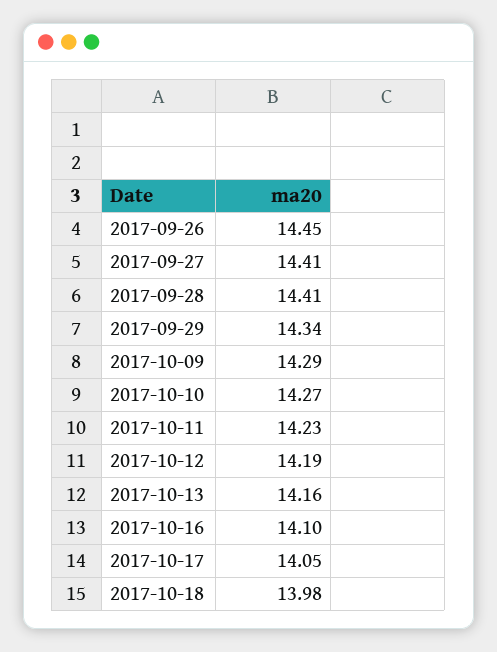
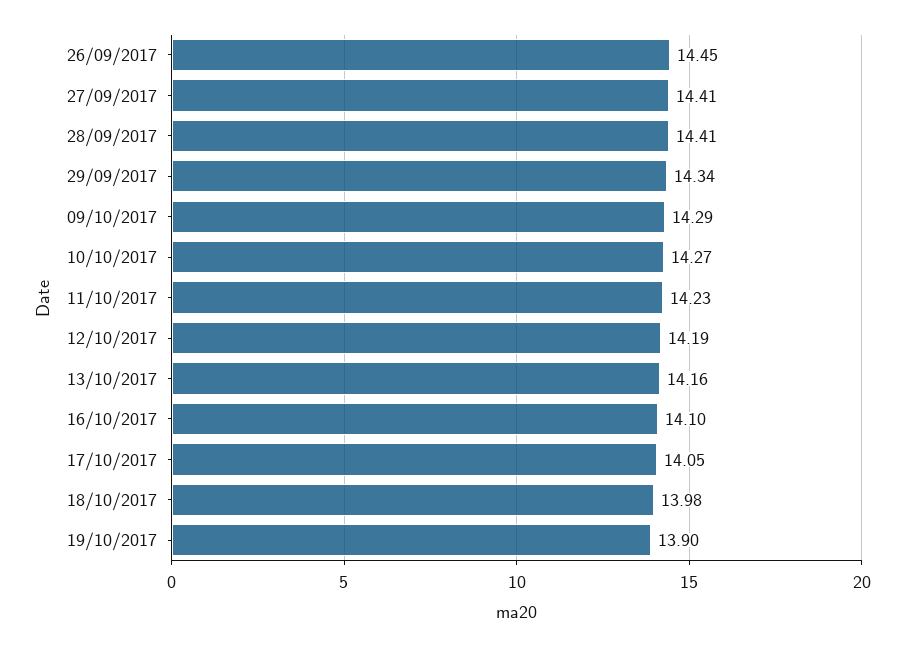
19/10/2017: none -> 13.9

